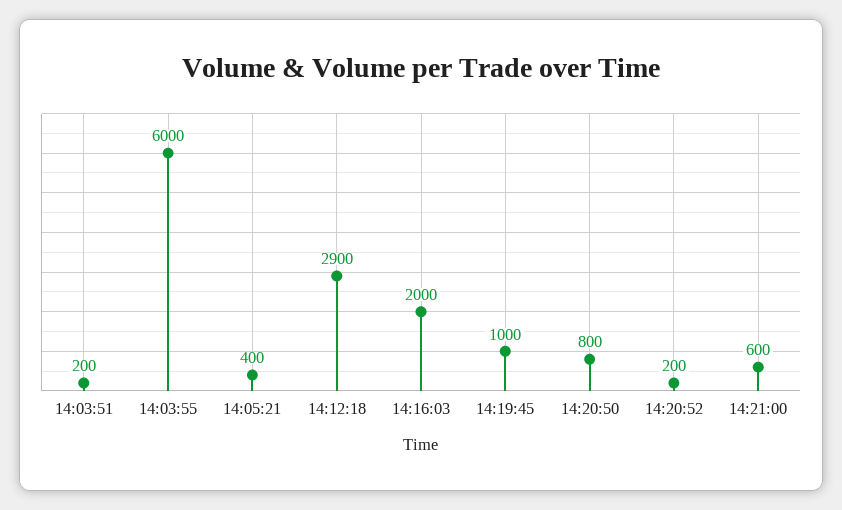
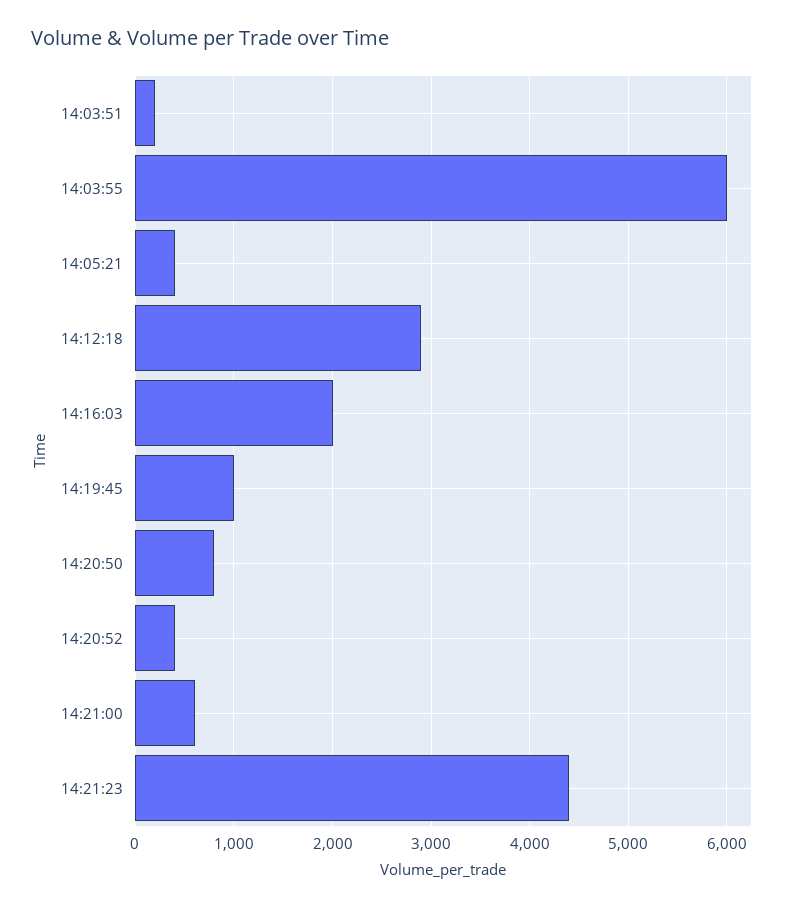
14:20:52: 200 -> 400
14:21:23: none -> 4400

